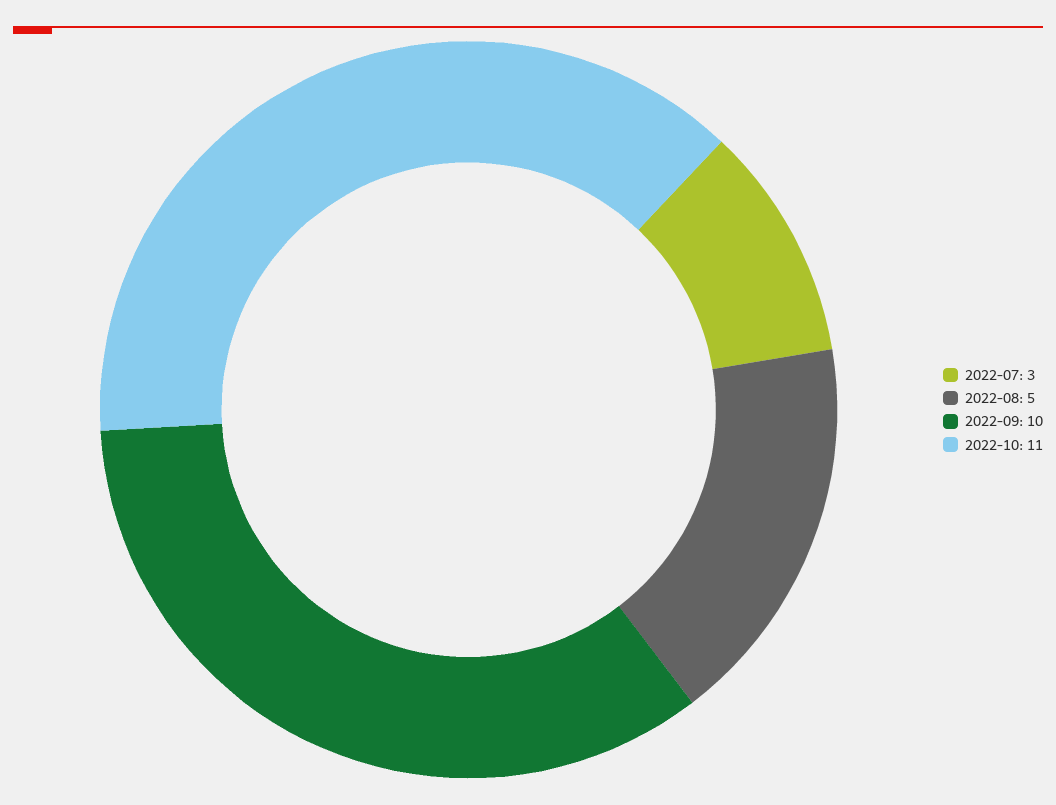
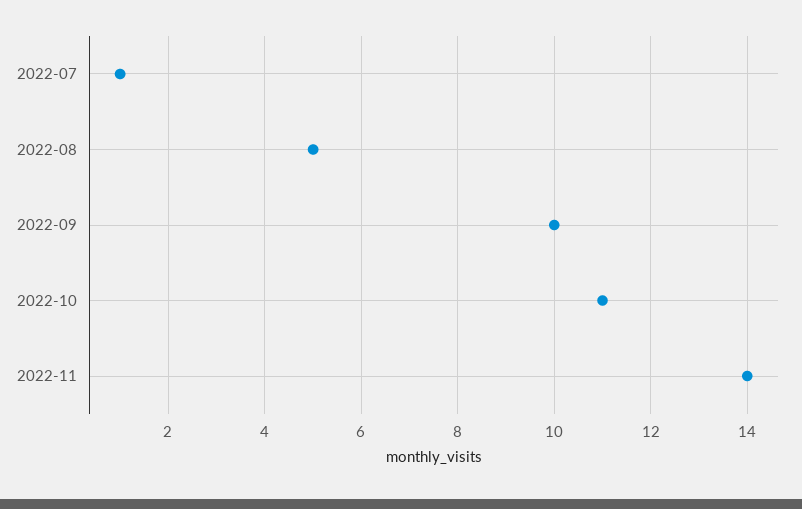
2022-07: 3 -> 1
2022-11: none -> 14

